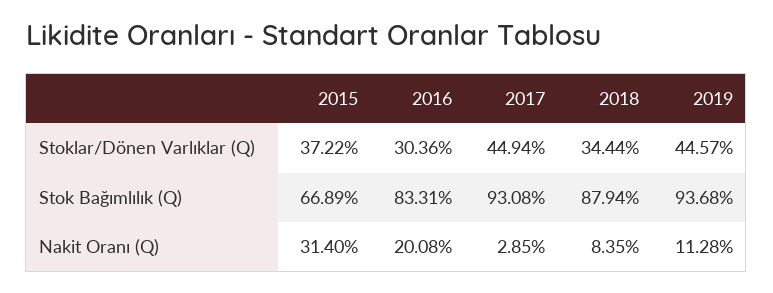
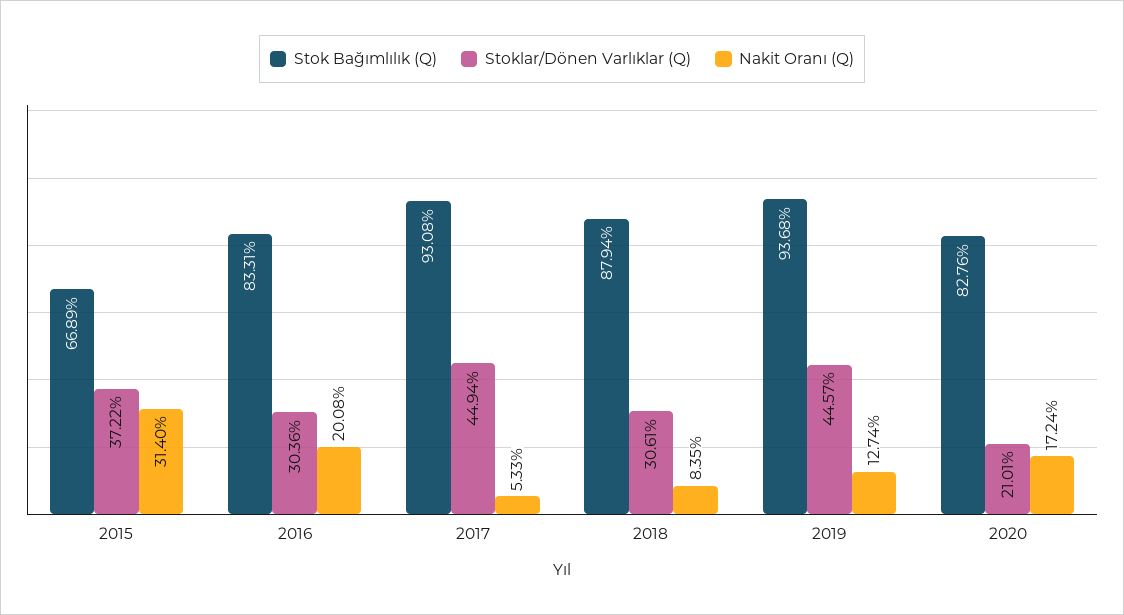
Stoklar/Dönen Varlıklar (Q), 2018: 34.44 -> 30.61
Nakit Oranı (Q), 2017: 2.85 -> 5.33
Nakit Oranı (Q), 2019: 11.28 -> 12.74
Stok Bağımlılık (Q), 2020: none -> 82.76
Stoklar/Dönen Varlıklar (Q), 2020: none -> 21.01
Nakit Oranı (Q), 2020: none -> 17.24

